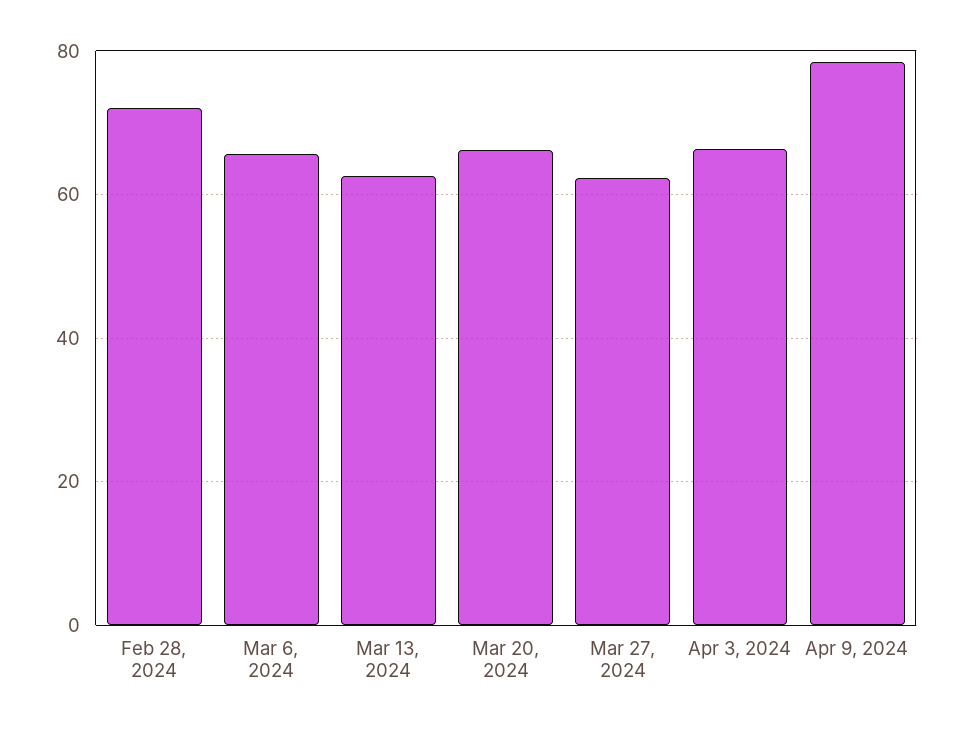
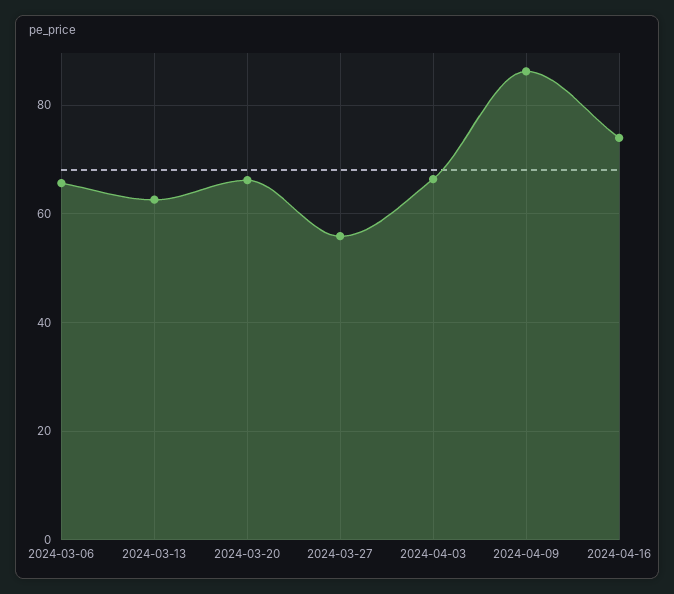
Feb 28, 2024: 72 -> none
Mar 27, 2024: 62 -> 56
Apr 9, 2024: 78 -> 86
2024-04-16: none -> 74

